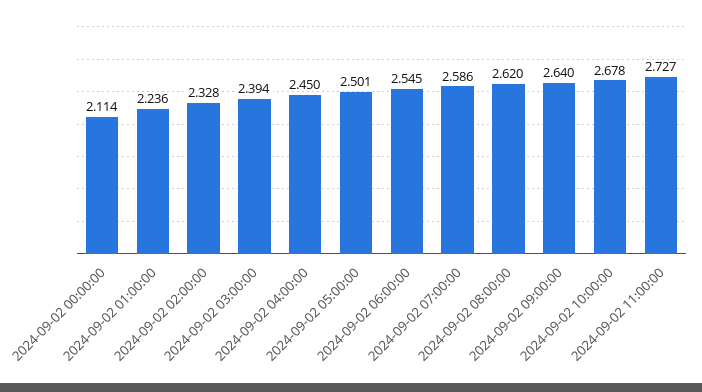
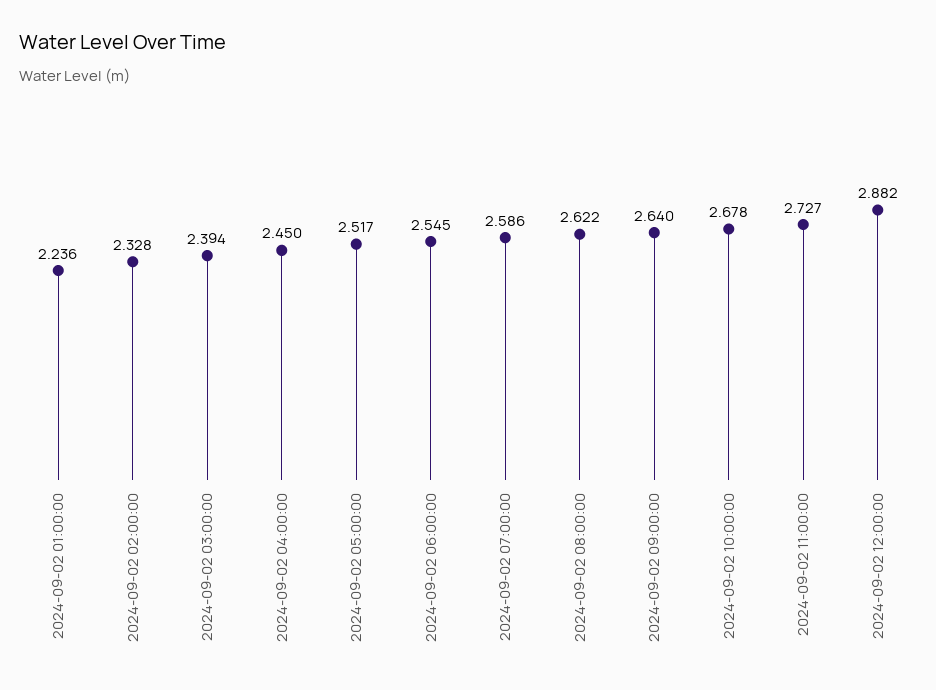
2024-09-02 00:00:00: 2.114 -> none
2024-09-02 05:00:00: 2.501 -> 2.517
2024-09-02 08:00:00: 2.62 -> 2.622
2024-09-02 12:00:00: none -> 2.882

